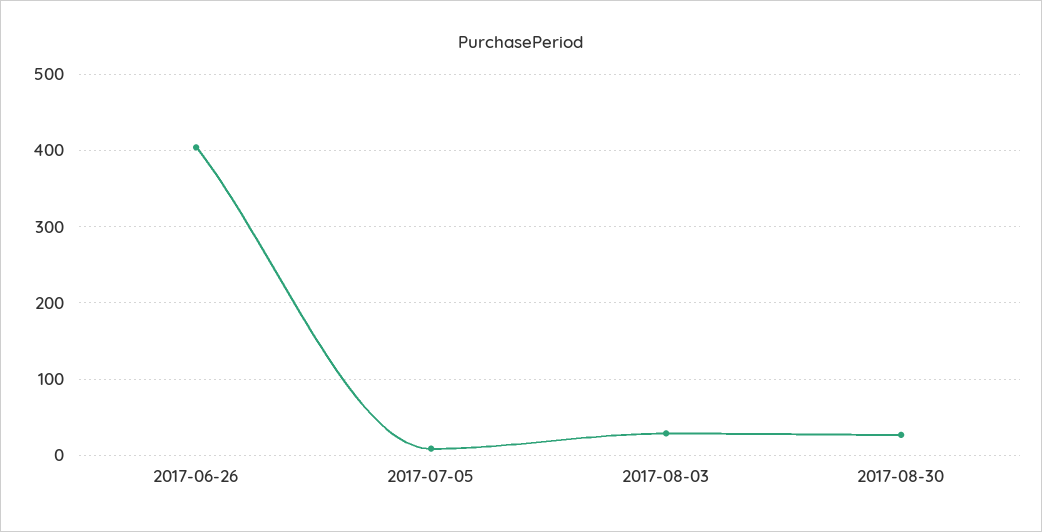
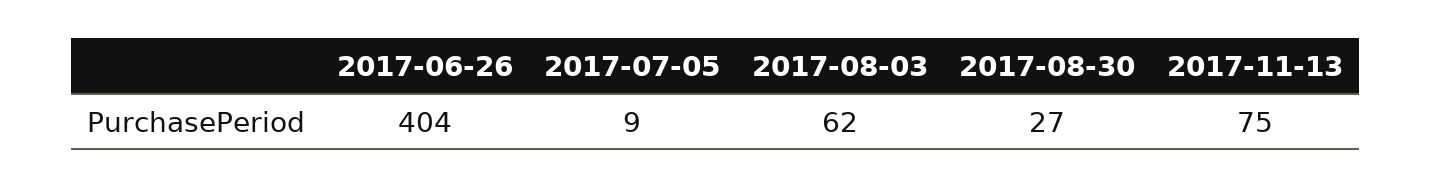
2017-08-03: 30 -> 62
2017-11-13: none -> 75

